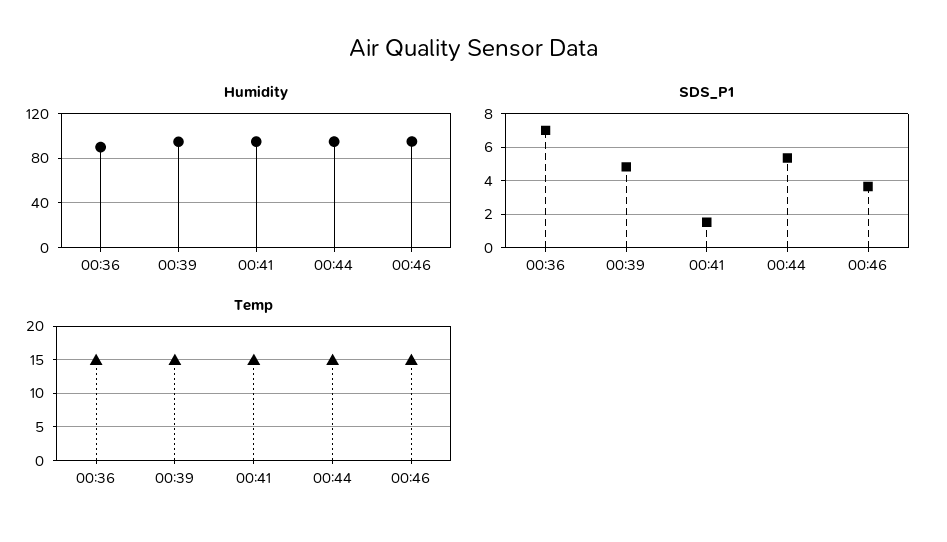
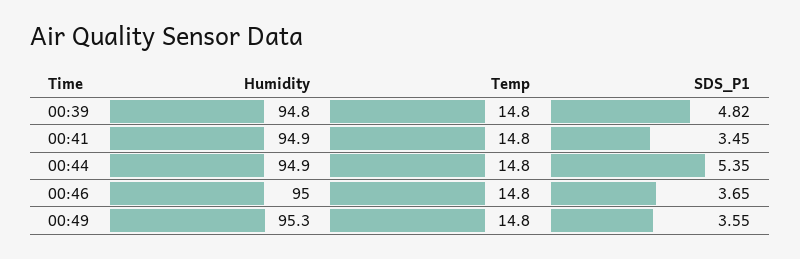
Humidity, 00:36: 90 -> none
SDS_P1, 00:36: 7 -> none
SDS_P1, 00:41: 1.5 -> 3.45
Temp, 00:36: 15 -> none
Humidity, 00:49: none -> 95.3
Temp, 00:49: none -> 14.8
SDS_P1, 00:49: none -> 3.55

